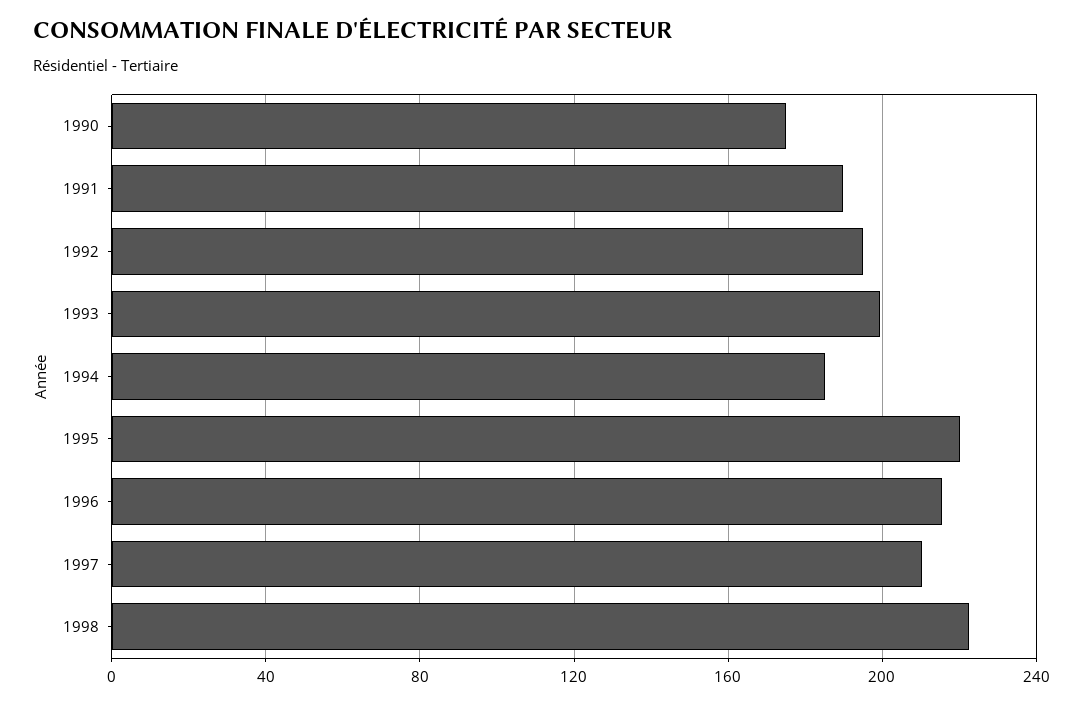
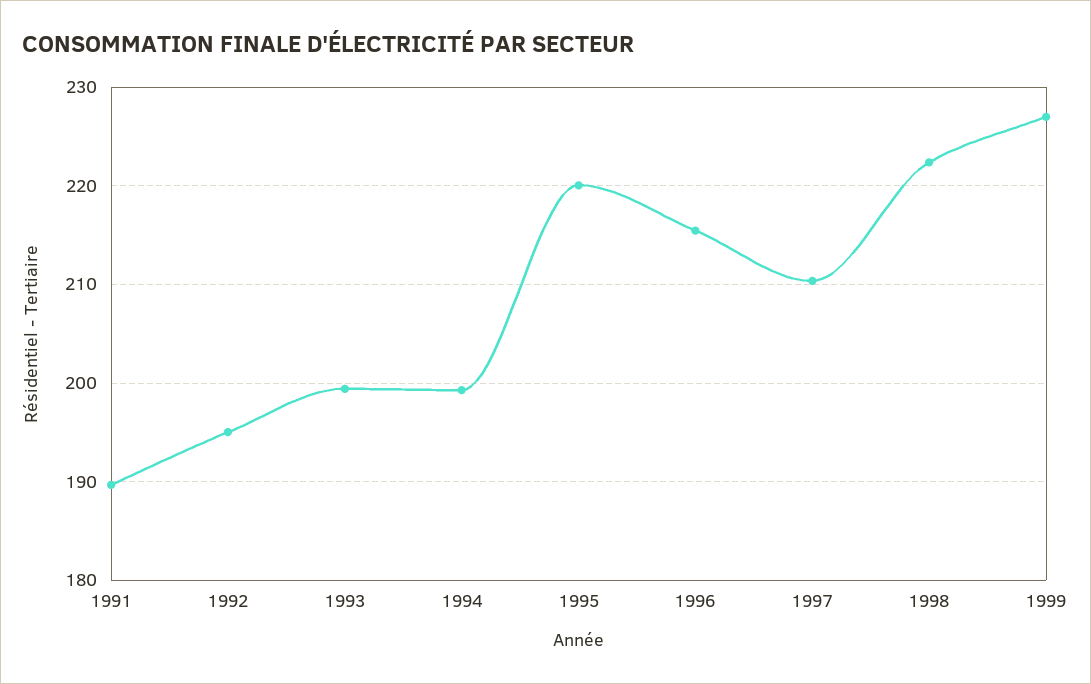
1990: 175 -> none
1994: 185 -> 199
1999: none -> 227

